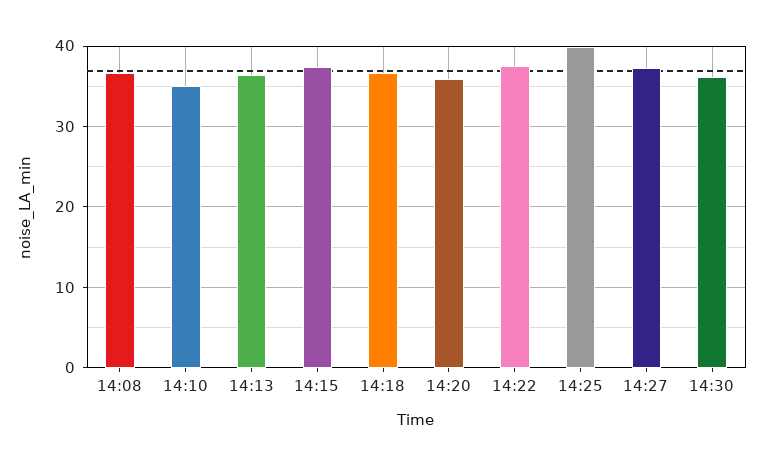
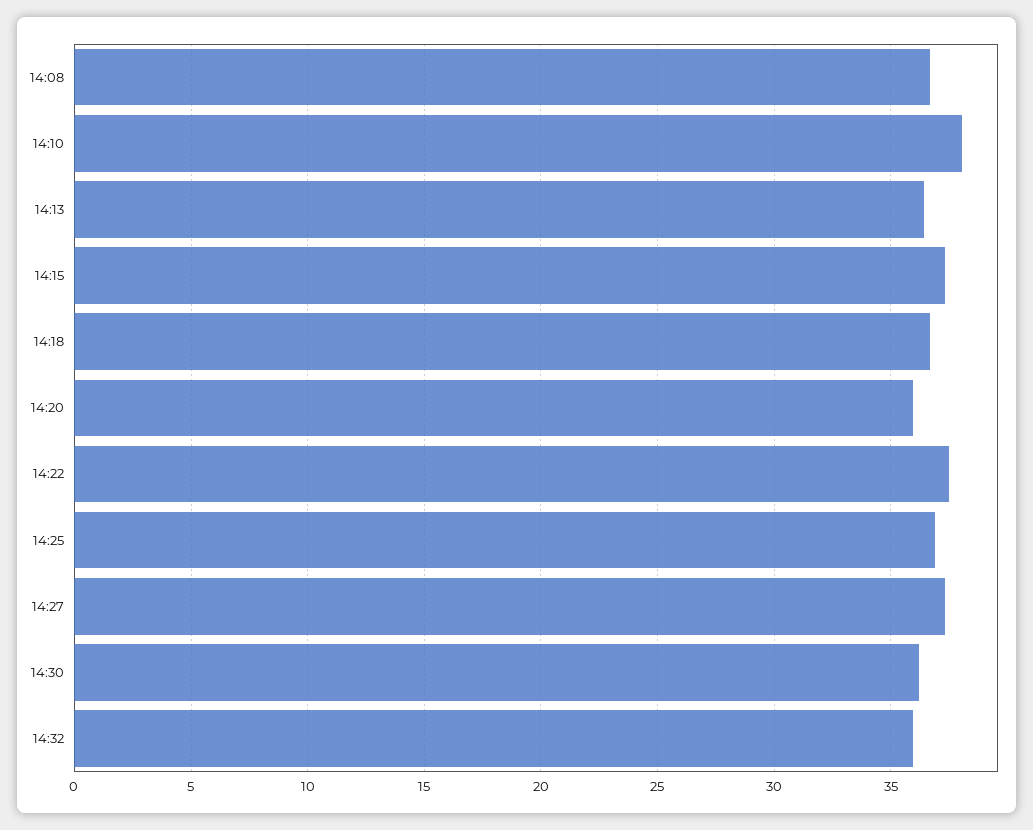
14:10: 35 -> 38
14:25: 40 -> 37
14:32: none -> 36

